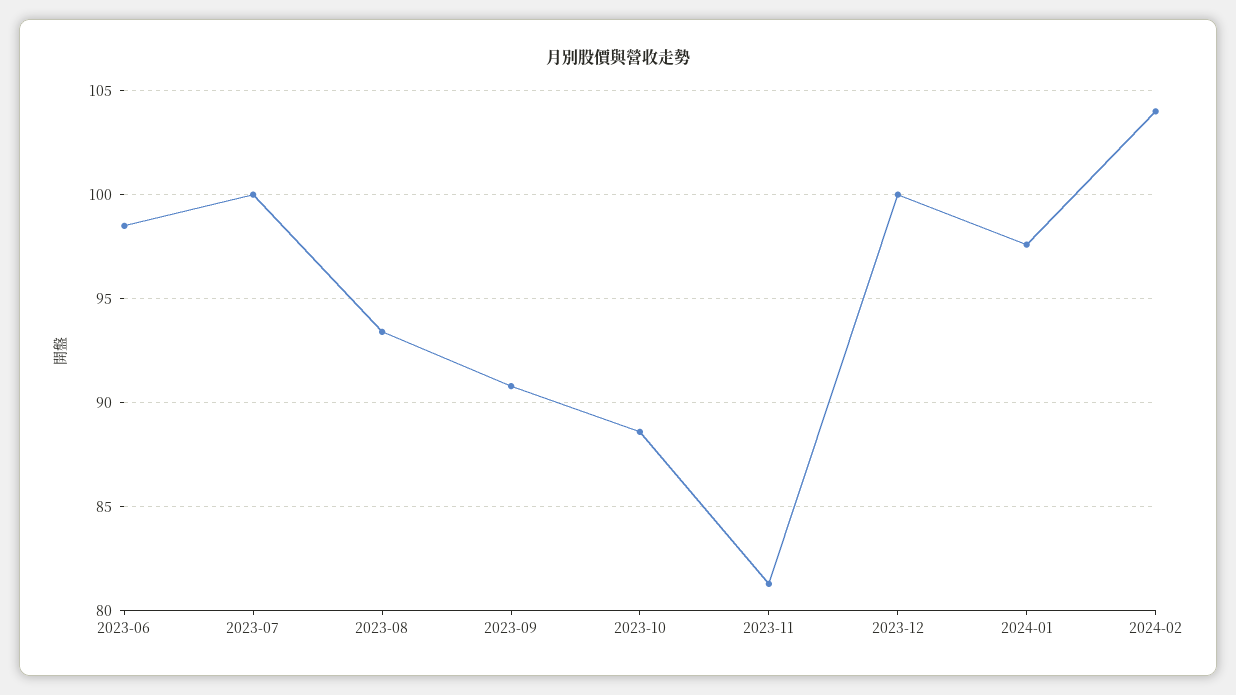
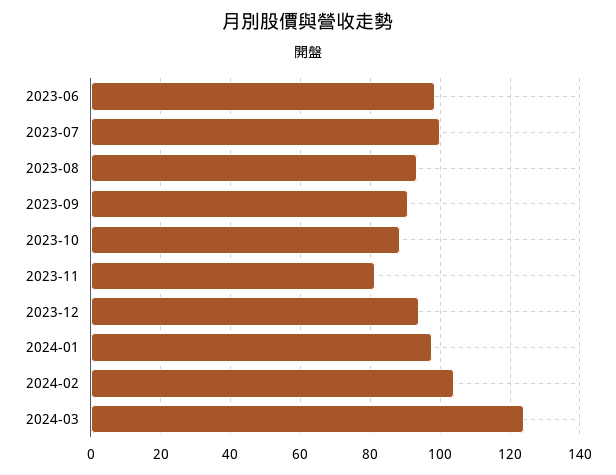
2023-12: 100 -> 94
2024-03: none -> 124

